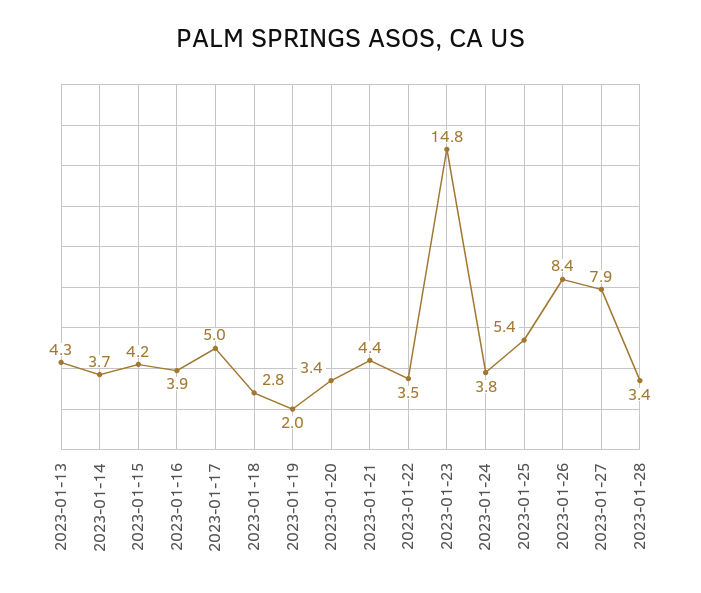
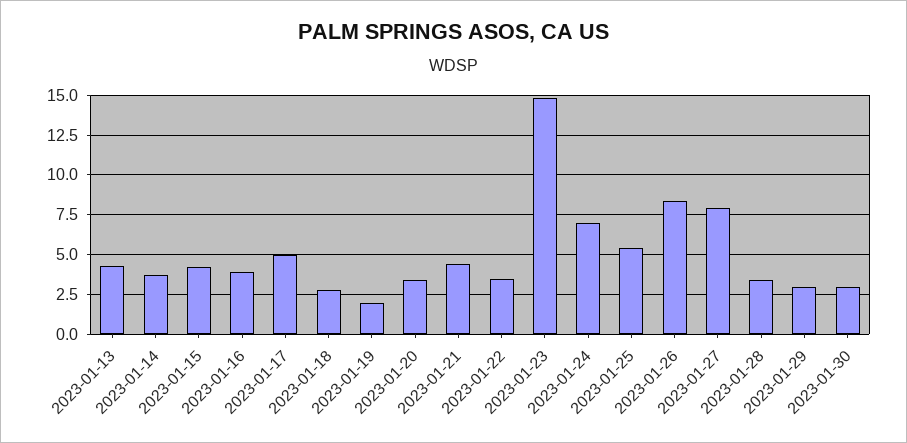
2023-01-24: 3.8 -> 7
2023-01-29: none -> 3
2023-01-30: none -> 3

